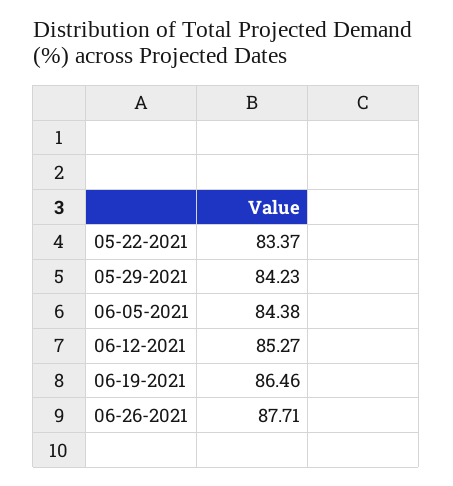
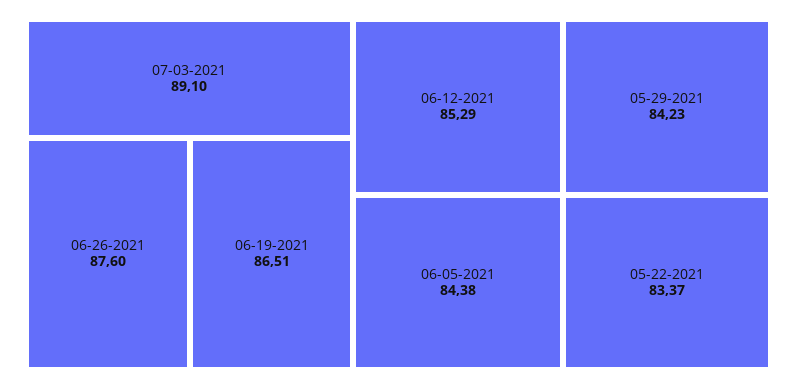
06-12-2021: 85.27 -> 85.29
06-19-2021: 86.46 -> 86.51
06-26-2021: 87.71 -> 87.6
07-03-2021: none -> 89.1

